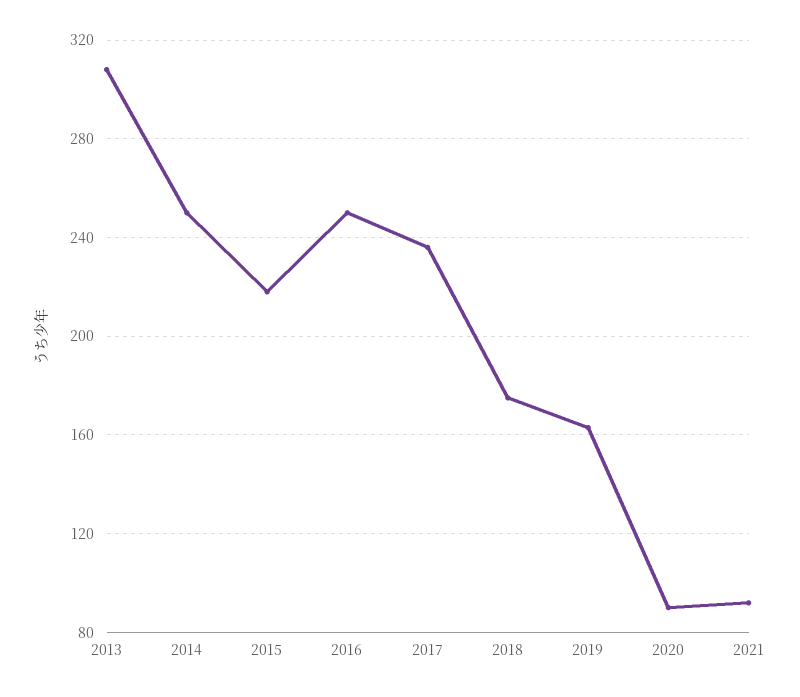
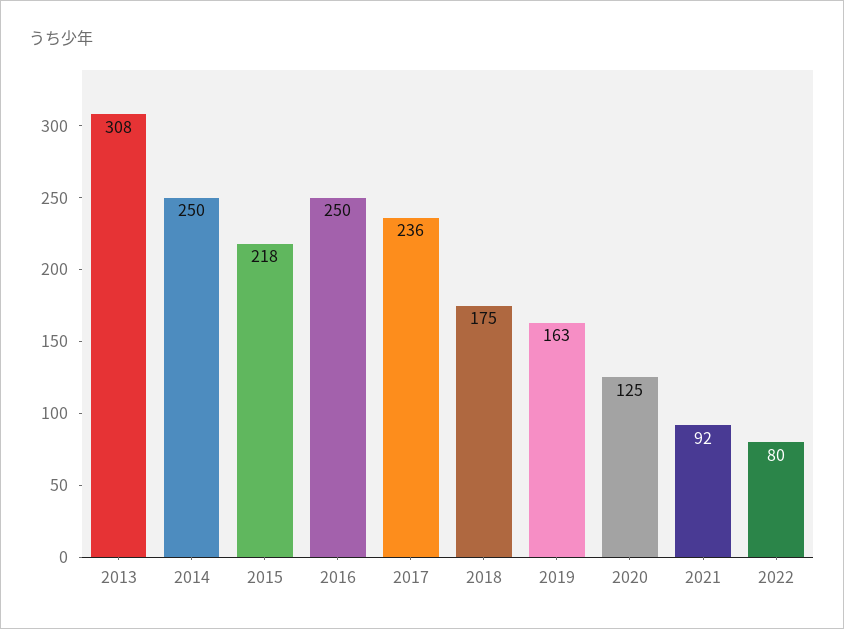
2020: 90 -> 125
2022: none -> 80

